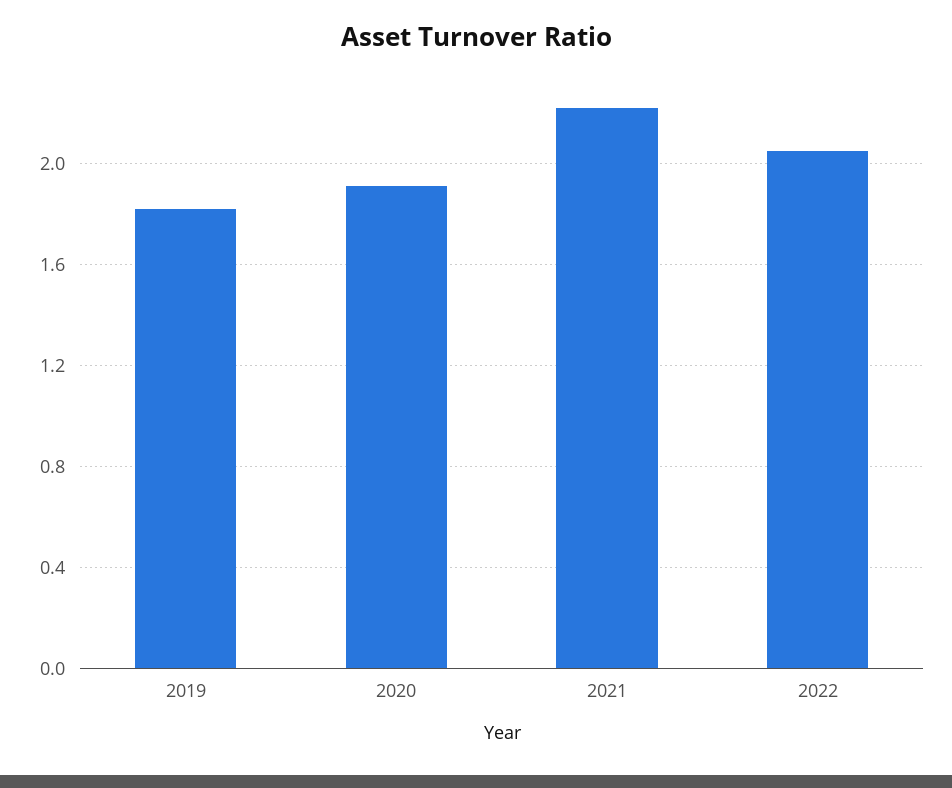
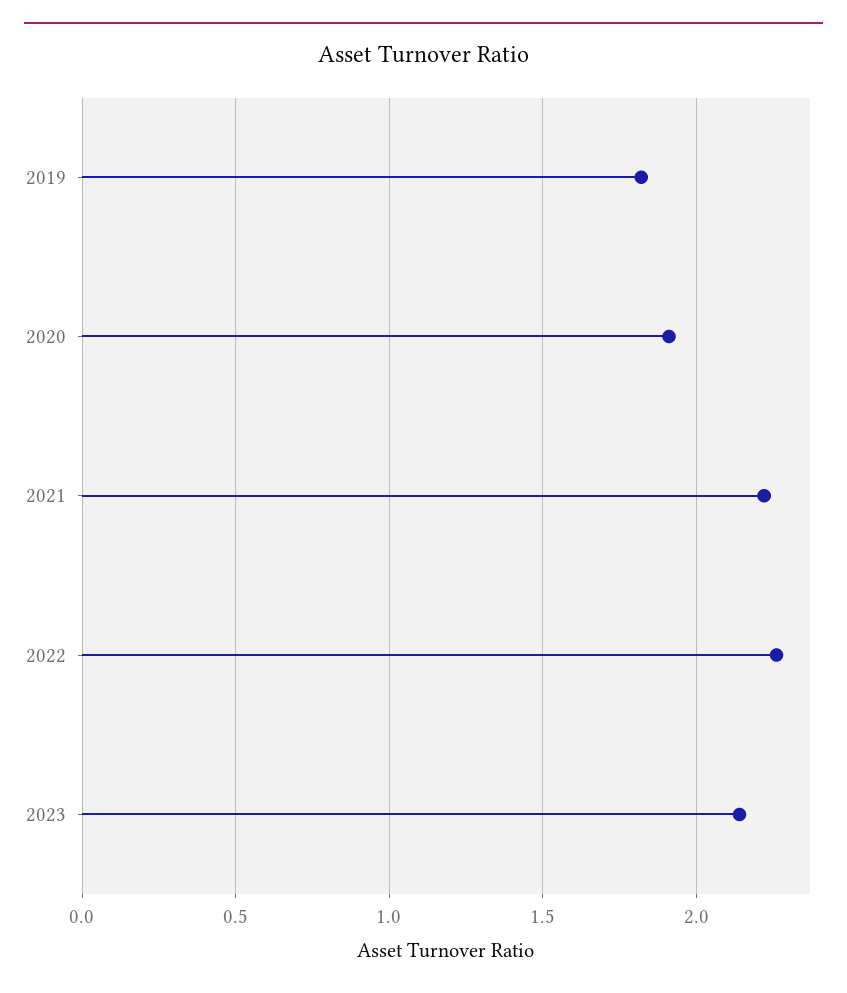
2022: 2.05 -> 2.25
2023: none -> 2.15

